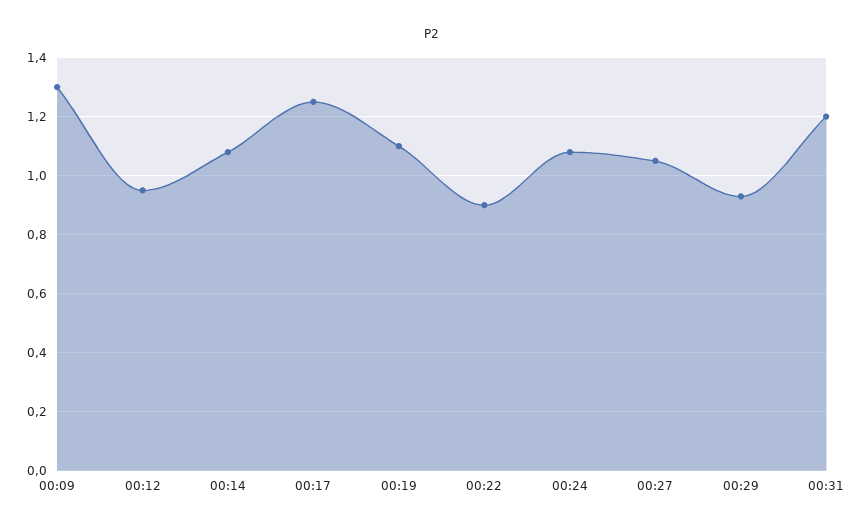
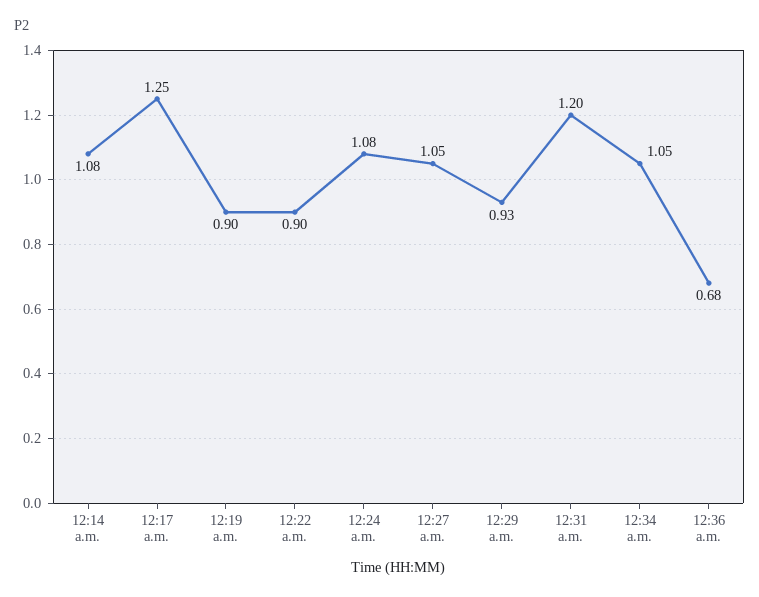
00:09: 1.3 -> none
00:12: 0.95 -> none
00:19: 1.1 -> 0.9
12:34 a.m.: none -> 1.05
12:36 a.m.: none -> 0.68

